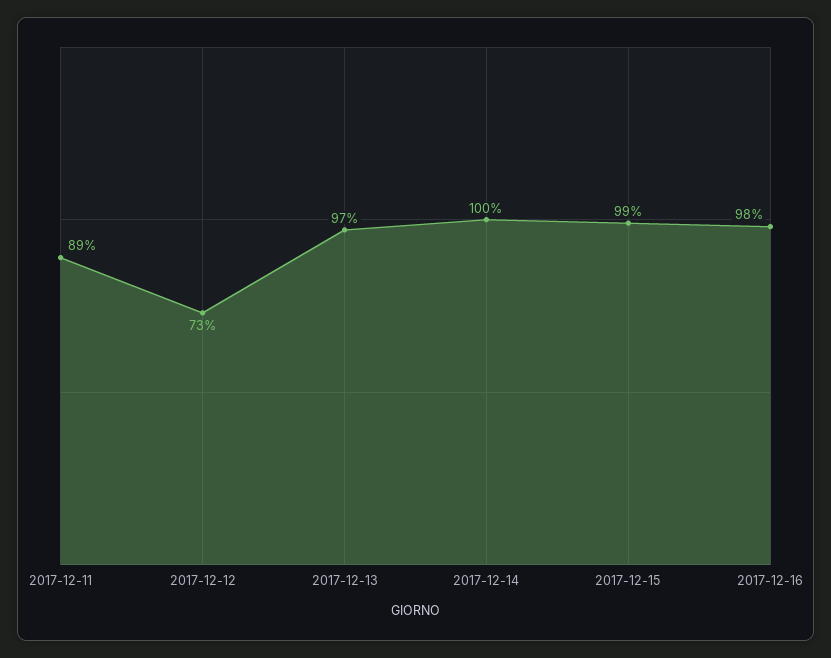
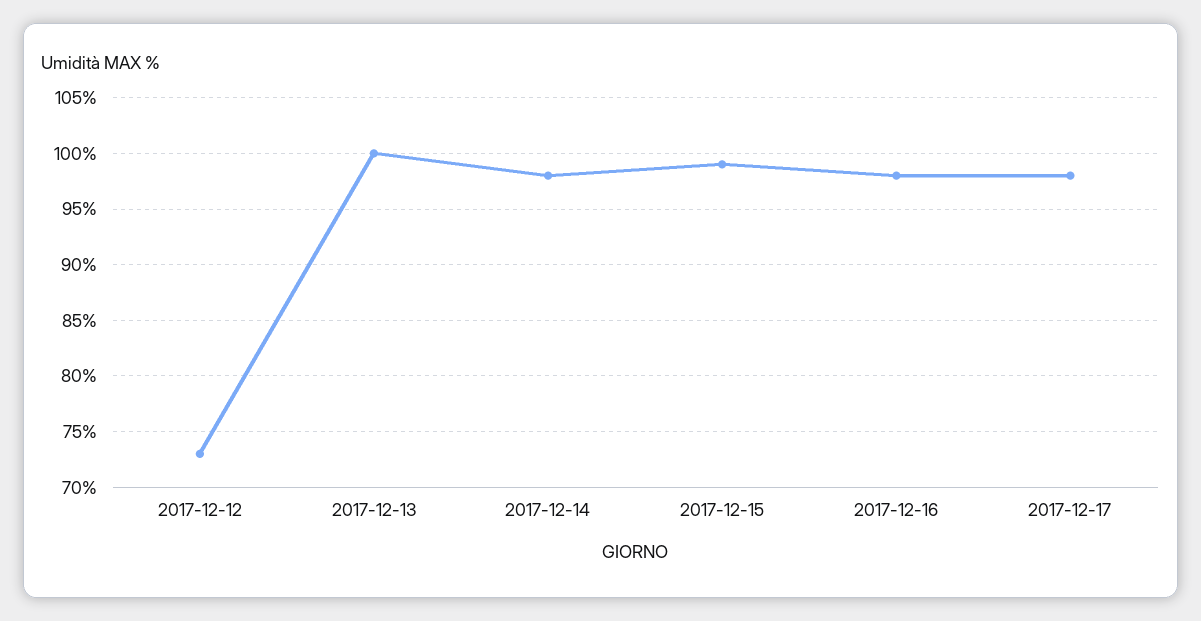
2017-12-11: 89 -> none
2017-12-13: 97 -> 100
2017-12-14: 100 -> 98
2017-12-17: none -> 98

